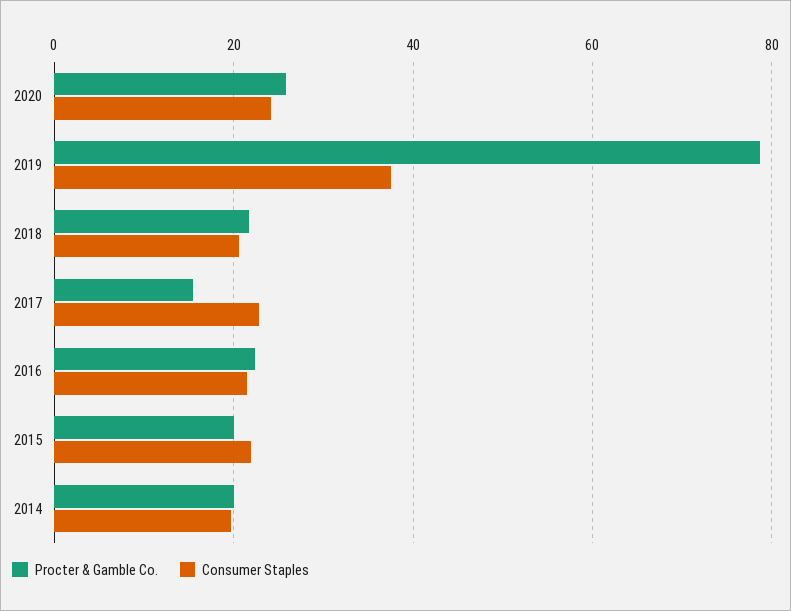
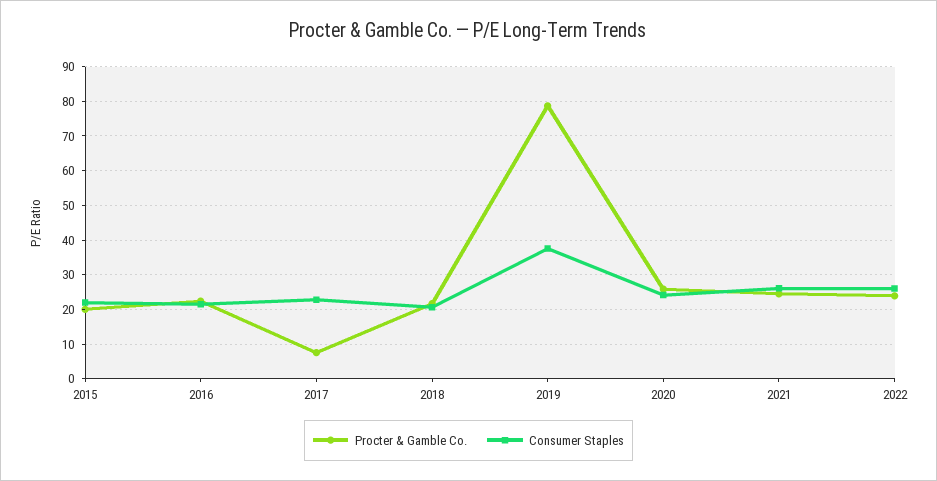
Procter & Gamble Co., 2017: 16 -> 8
Procter & Gamble Co., 2014: 20 -> none
Consumer Staples, 2014: 20 -> none
Procter & Gamble Co., 2021: none -> 24
Consumer Staples, 2021: none -> 26
Procter & Gamble Co., 2022: none -> 24
Consumer Staples, 2022: none -> 26

